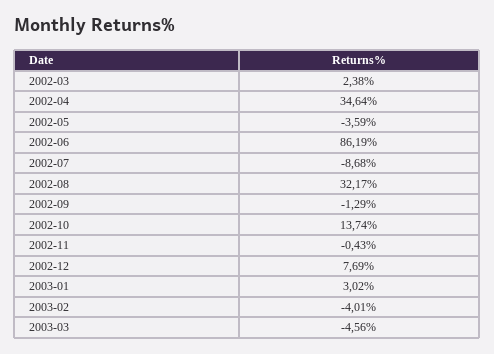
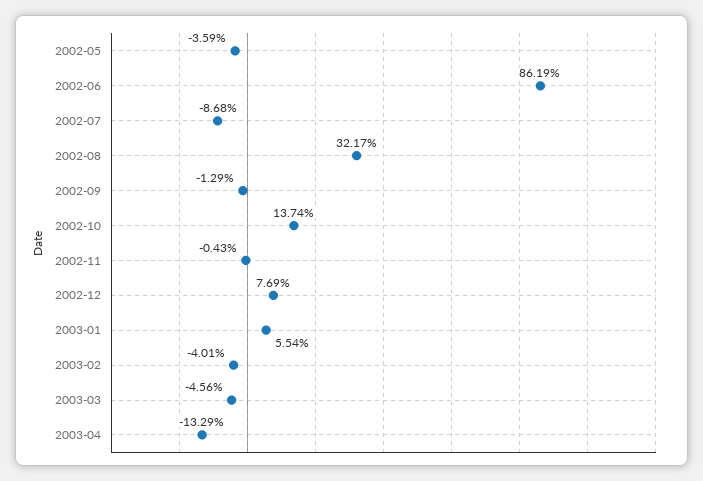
2002-03: 2.38 -> none
2002-04: 34.64 -> none
2003-01: 3.02 -> 5.54
2003-04: none -> -13.29

